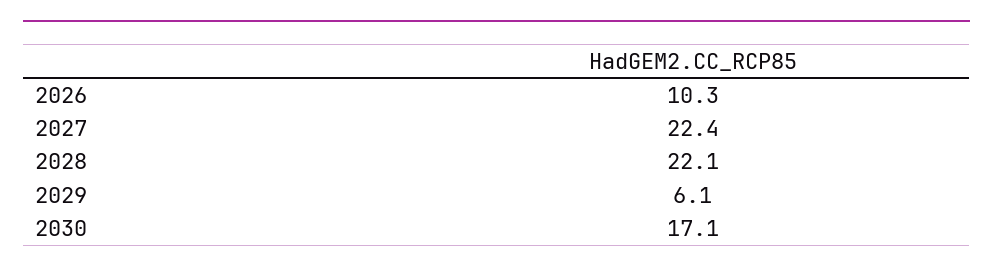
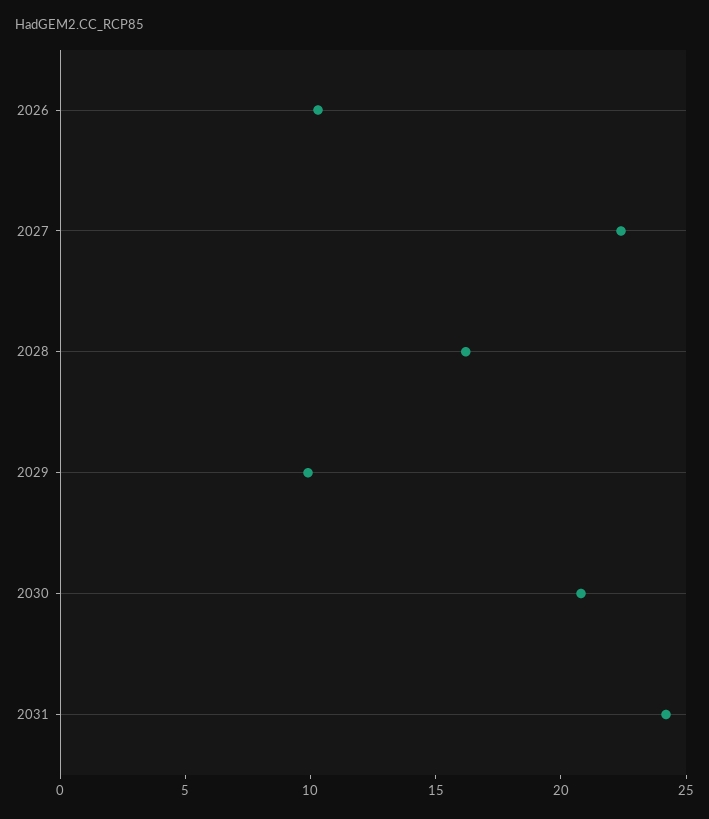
2028: 22.1 -> 16
2029: 6.1 -> 10
2030: 17.1 -> 21
2031: none -> 24

